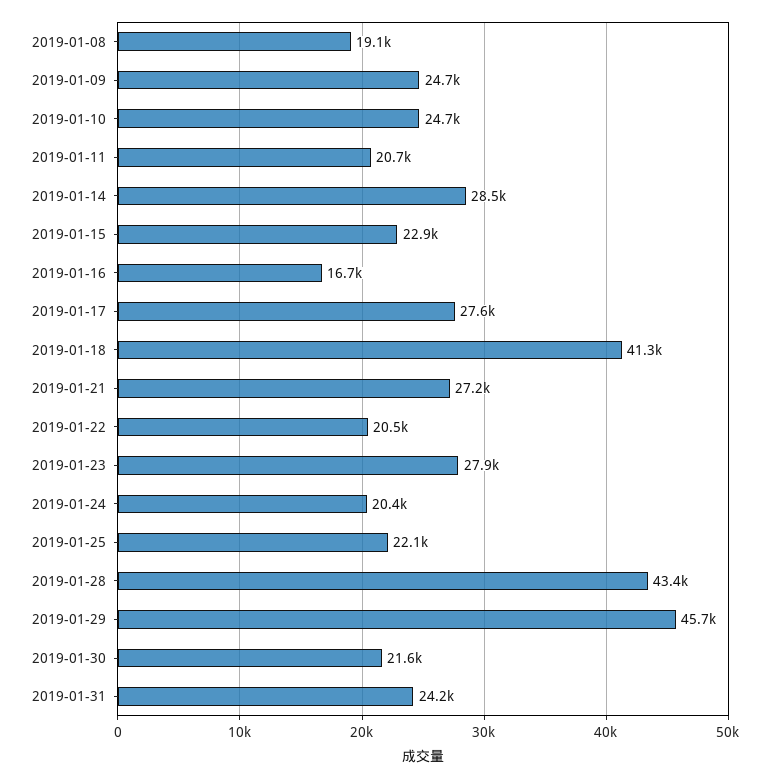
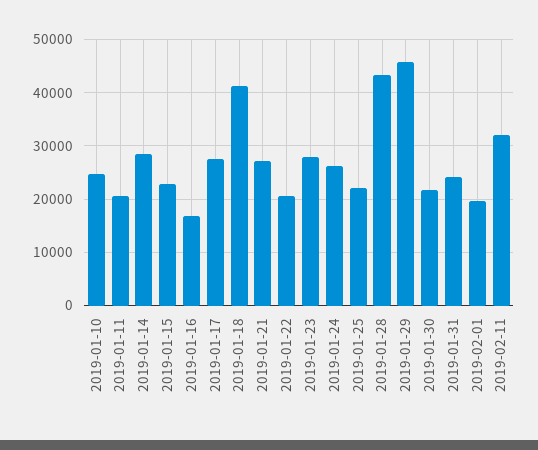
2019-01-08: 19100 -> none
2019-01-09: 24700 -> none
2019-01-24: 20400 -> 26000
2019-02-01: none -> 20000
2019-02-11: none -> 32000

